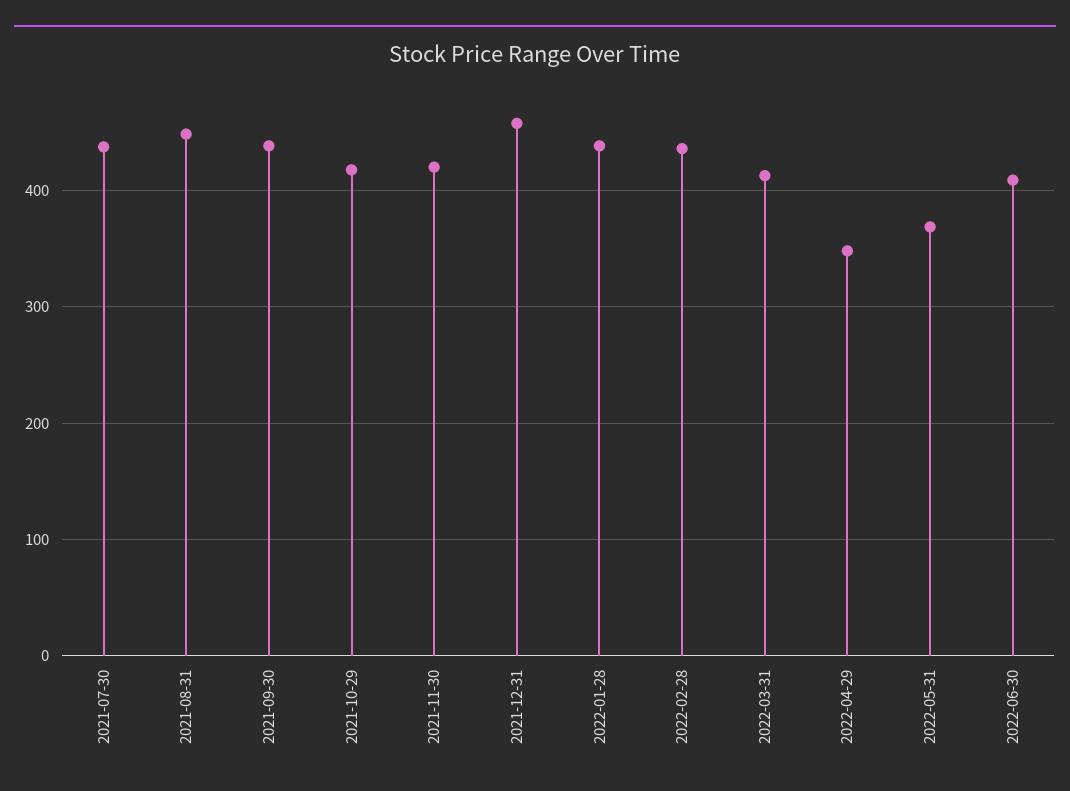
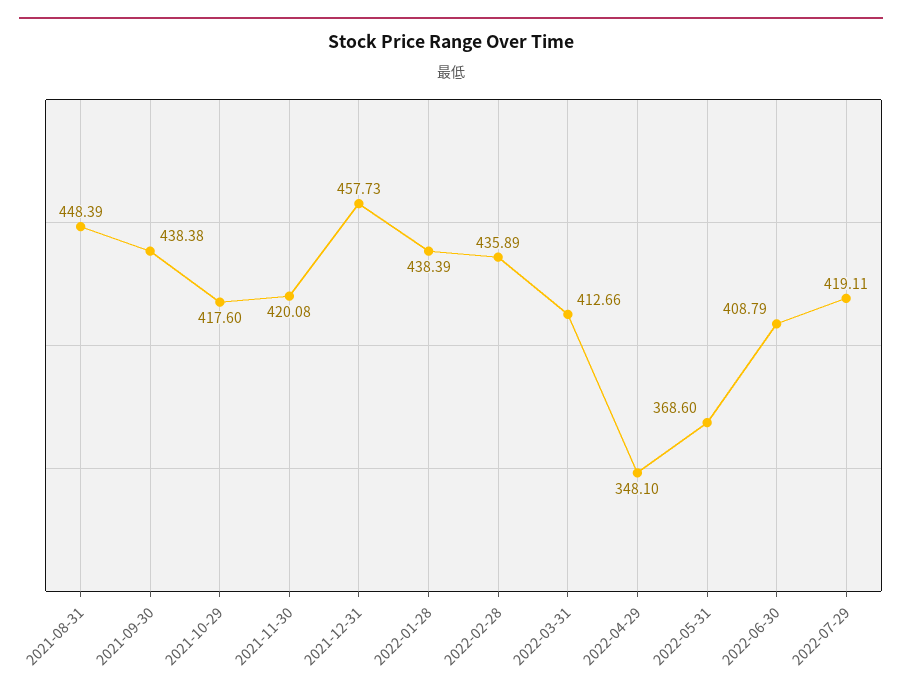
2021-07-30: 440 -> none
2022-07-29: none -> 419.11

